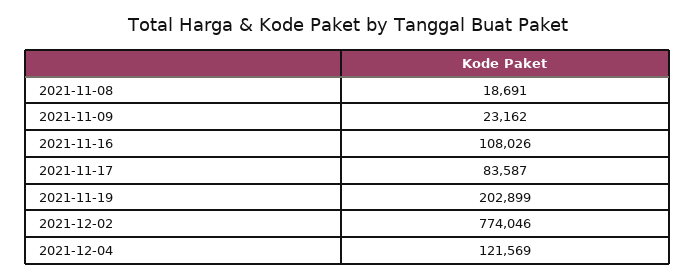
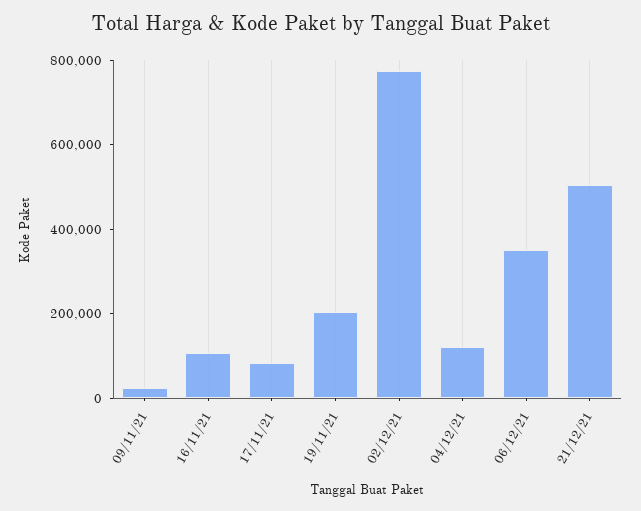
2021-11-08: 18691 -> none
06/12/21: none -> 350000
21/12/21: none -> 500000

